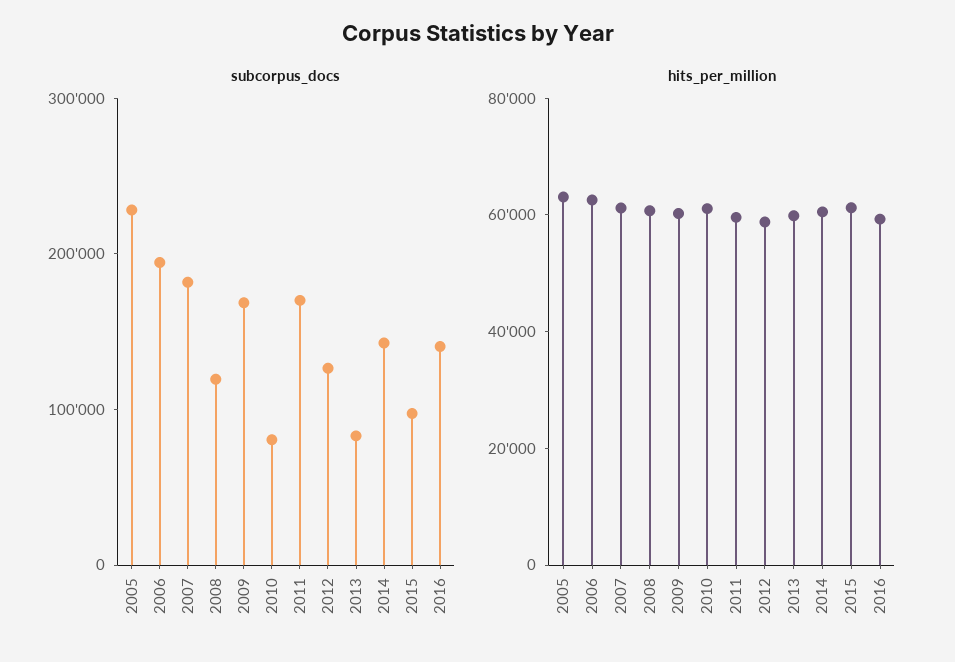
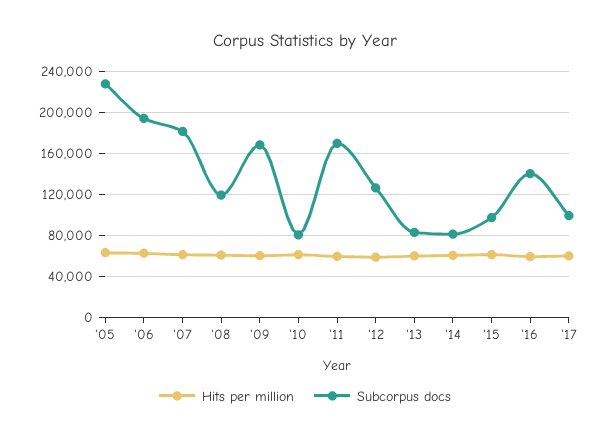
subcorpus_docs, 2014: 140000 -> 80000
hits_per_million, '17: none -> 60000
subcorpus_docs, '17: none -> 100000

